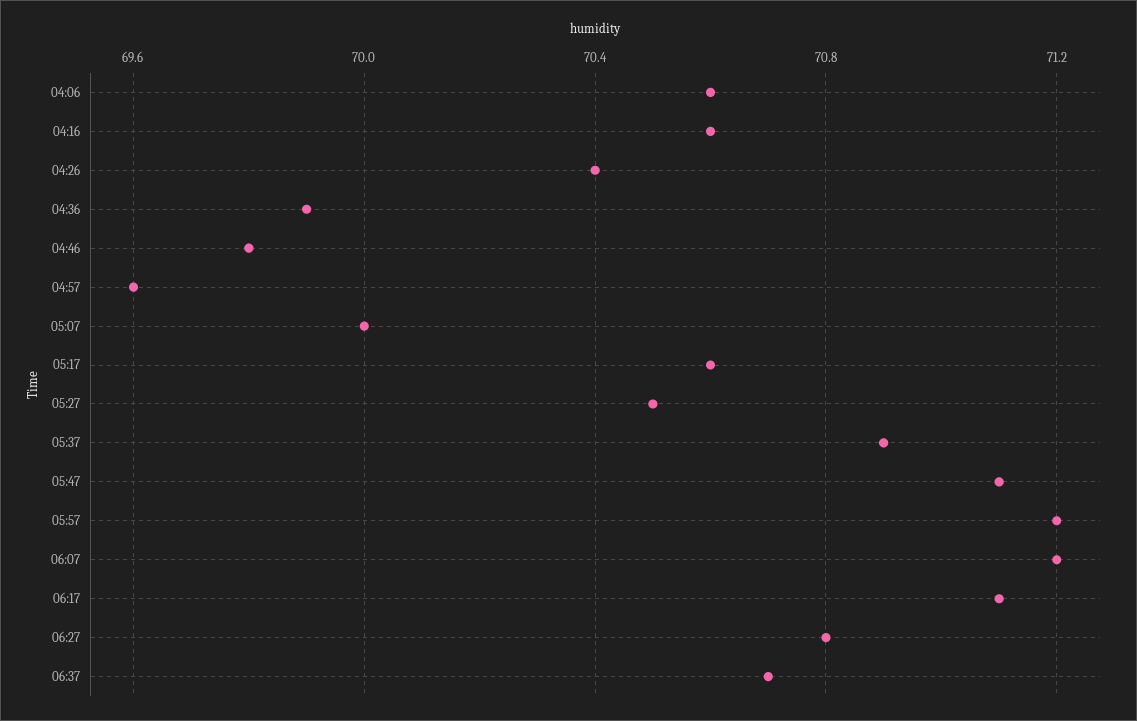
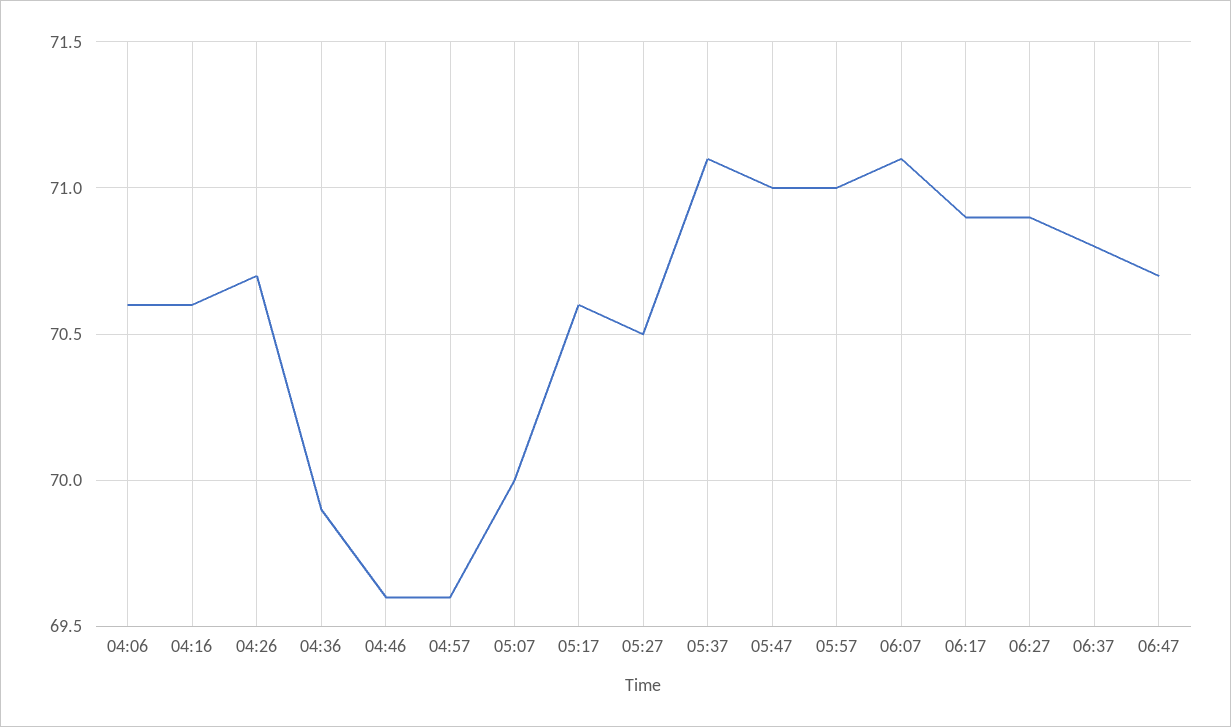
04:26: 70.4 -> 70.7
04:46: 69.8 -> 69.6
05:37: 70.9 -> 71.1
05:47: 71.1 -> 71
05:57: 71.2 -> 71
06:07: 71.2 -> 71.1
06:17: 71.1 -> 70.9
06:27: 70.8 -> 70.9
06:37: 70.7 -> 70.8
06:47: none -> 70.7

